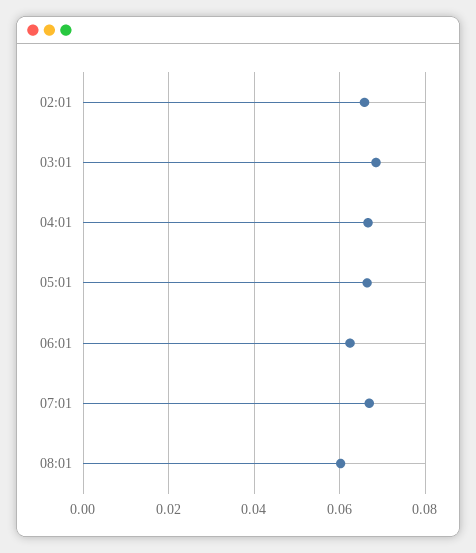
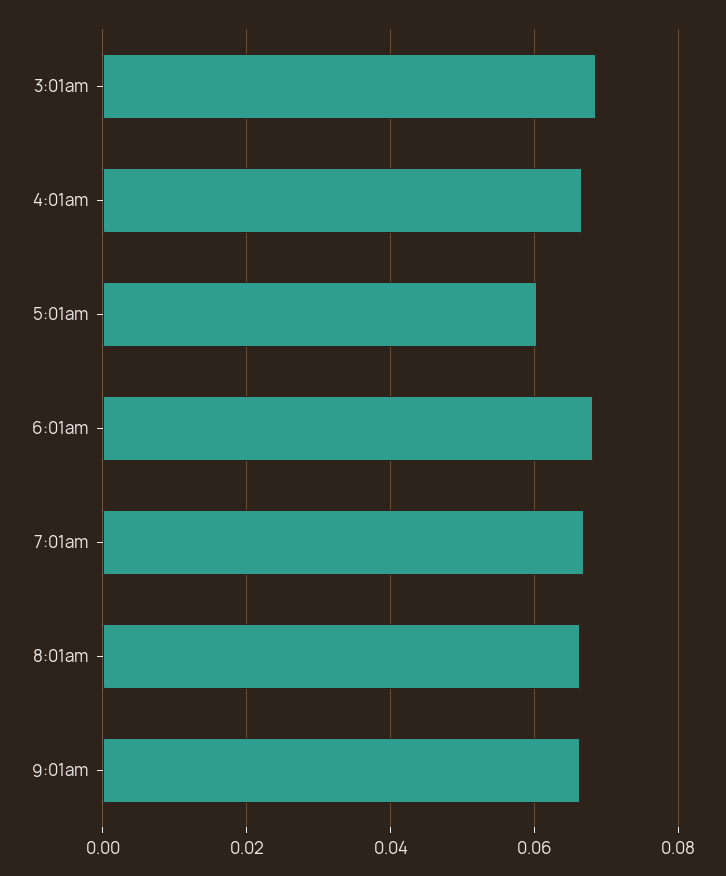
02:01: 0.066 -> none
05:01: 0.066 -> 0.06
06:01: 0.062 -> 0.068
08:01: 0.06 -> 0.066
9:01am: none -> 0.066

